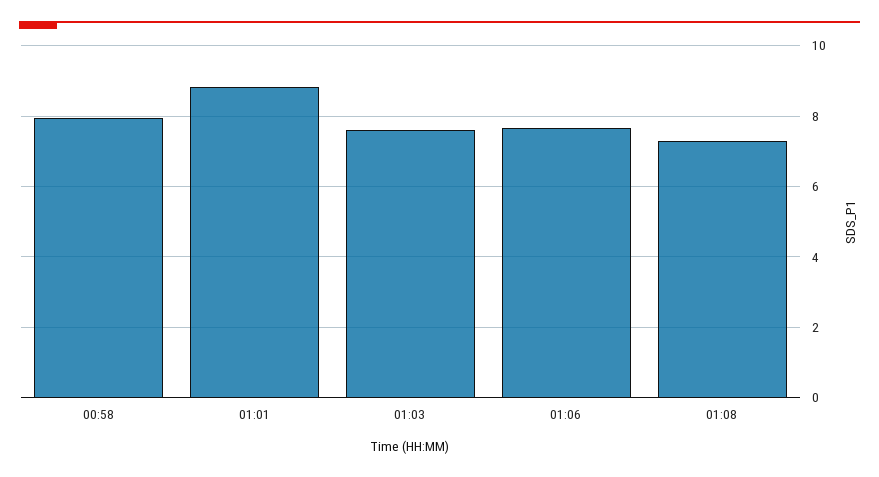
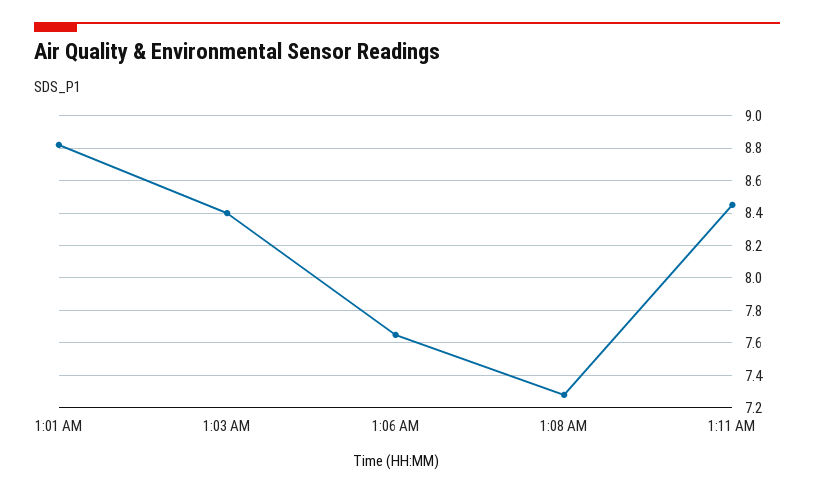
00:58: 8 -> none
01:03: 7.6 -> 8.4
1:11 AM: none -> 8.45

